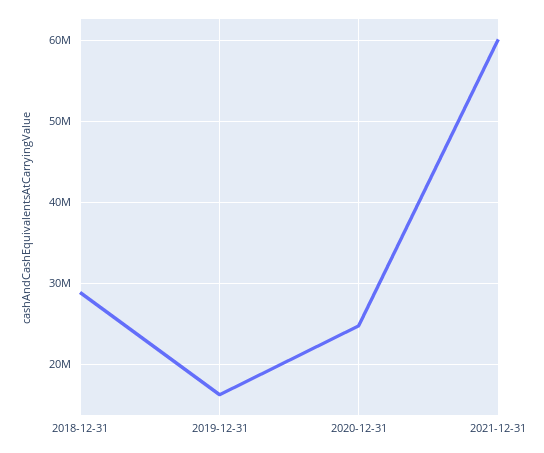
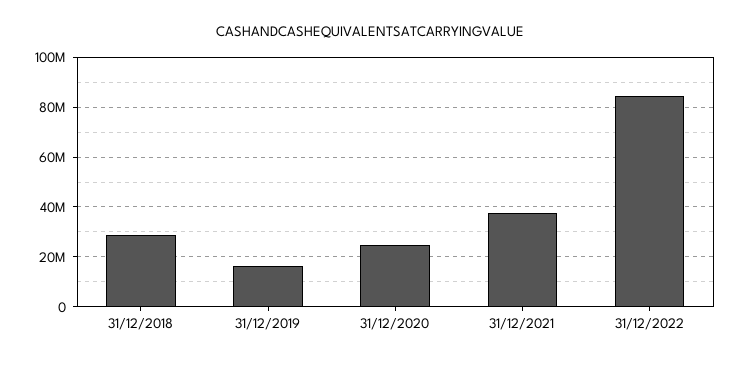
2021-12-31: 60000000 -> 37500000
31/12/2022: none -> 85000000

